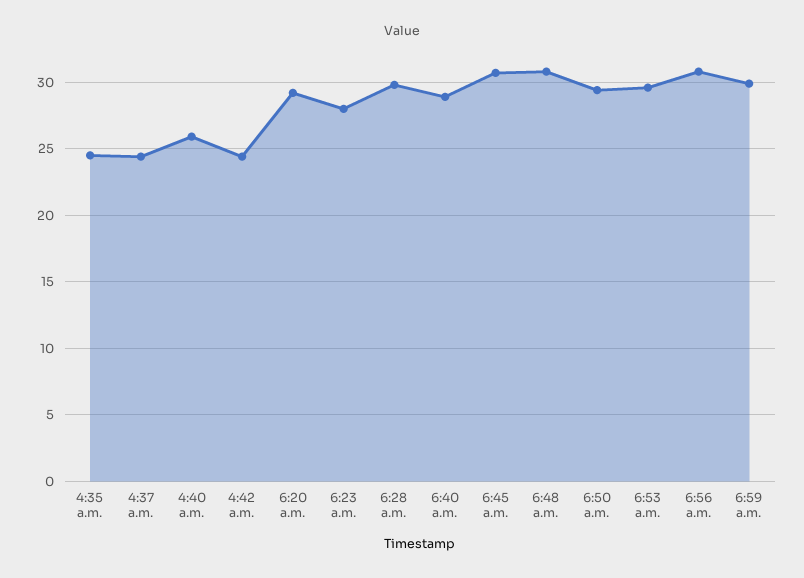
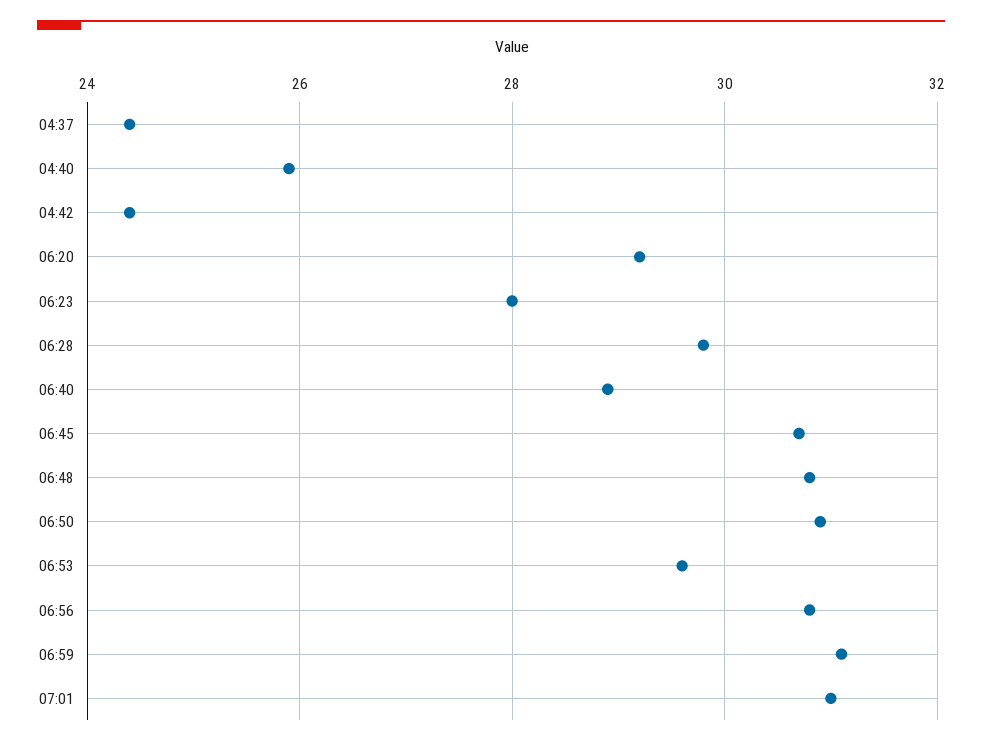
4:35 a.m.: 24.5 -> none
6:50 a.m.: 29.5 -> 31
6:59 a.m.: 30 -> 31
07:01: none -> 31

